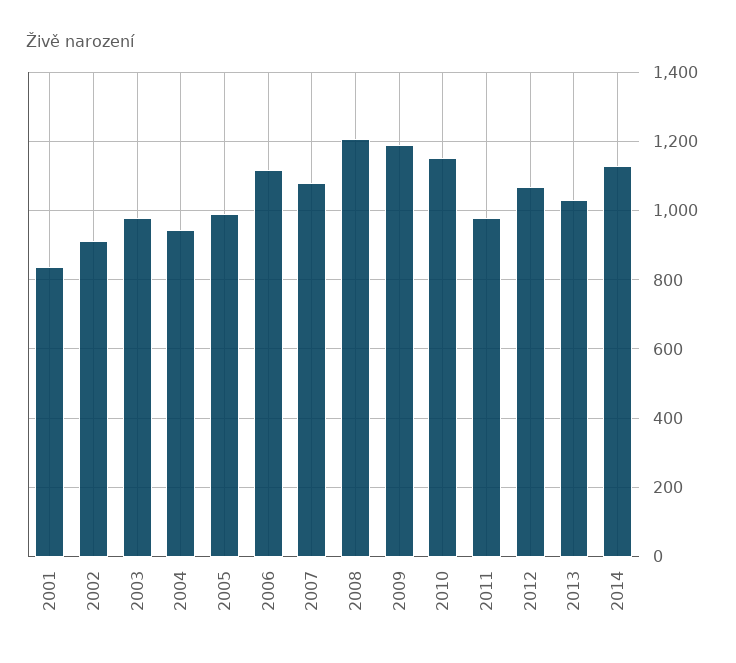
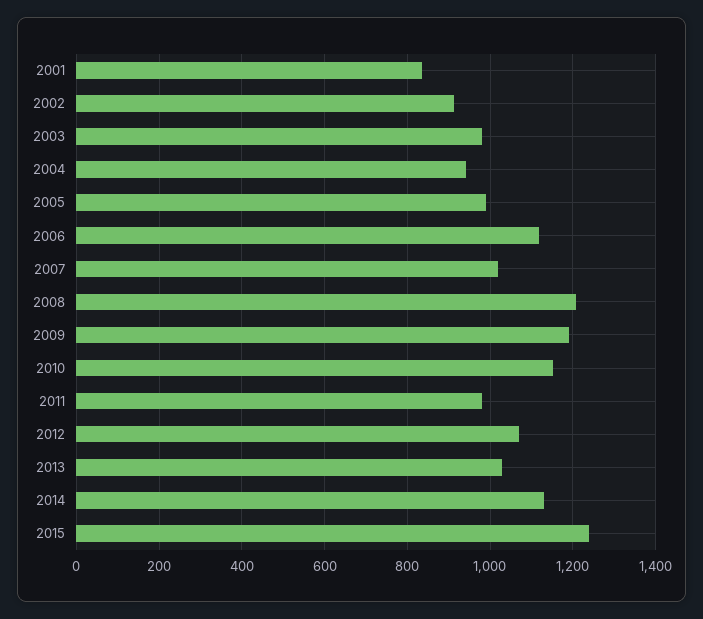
2007: 1080 -> 1020
2015: none -> 1240

